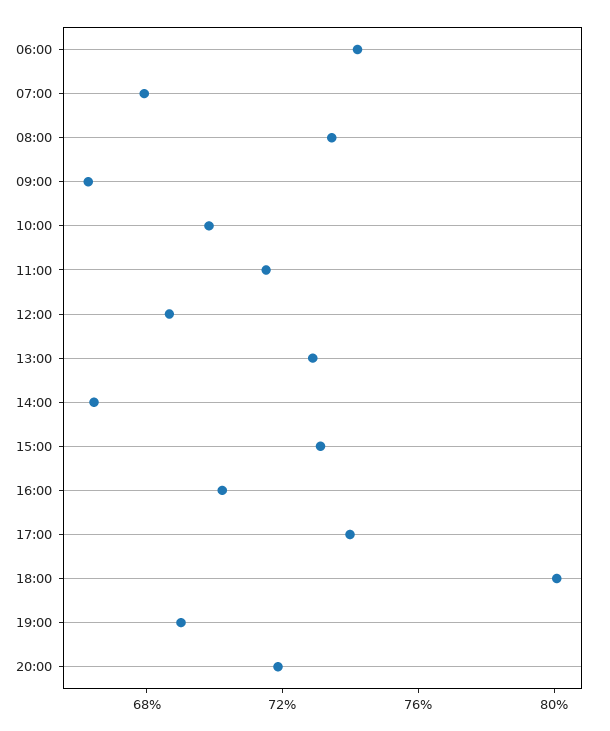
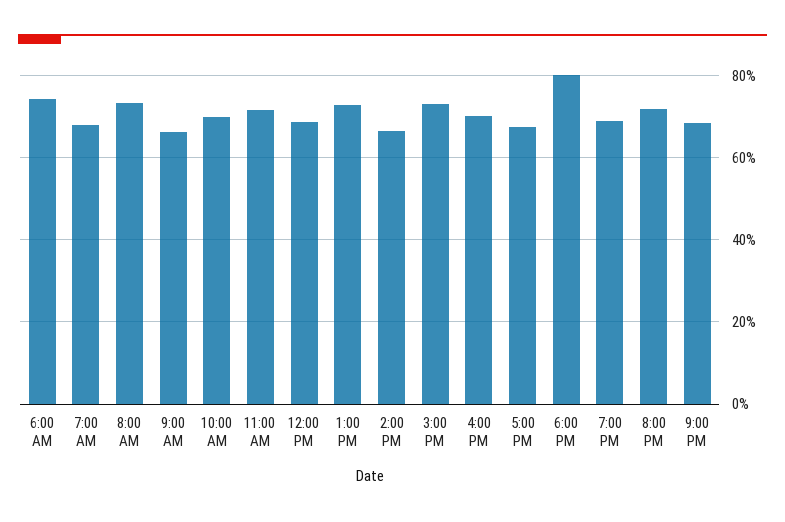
17:00: 74 -> 68
9:00 PM: none -> 68

